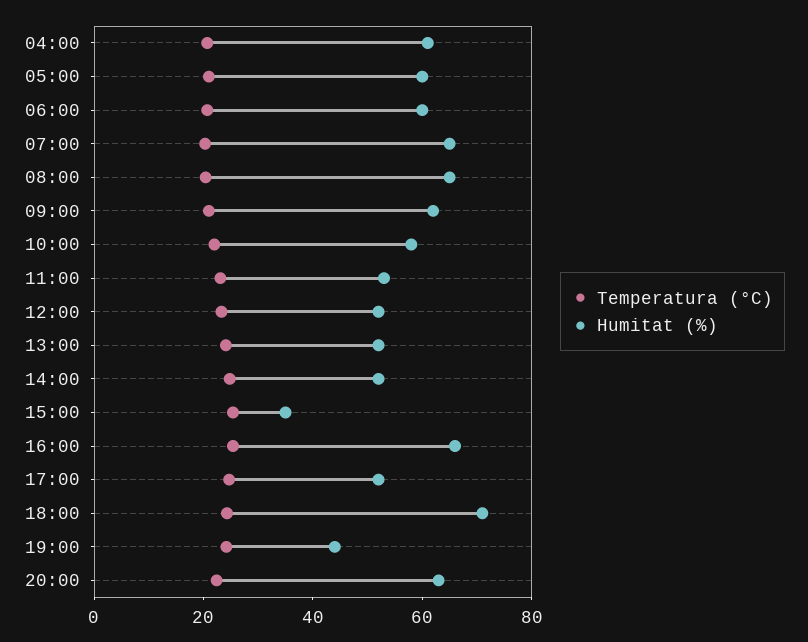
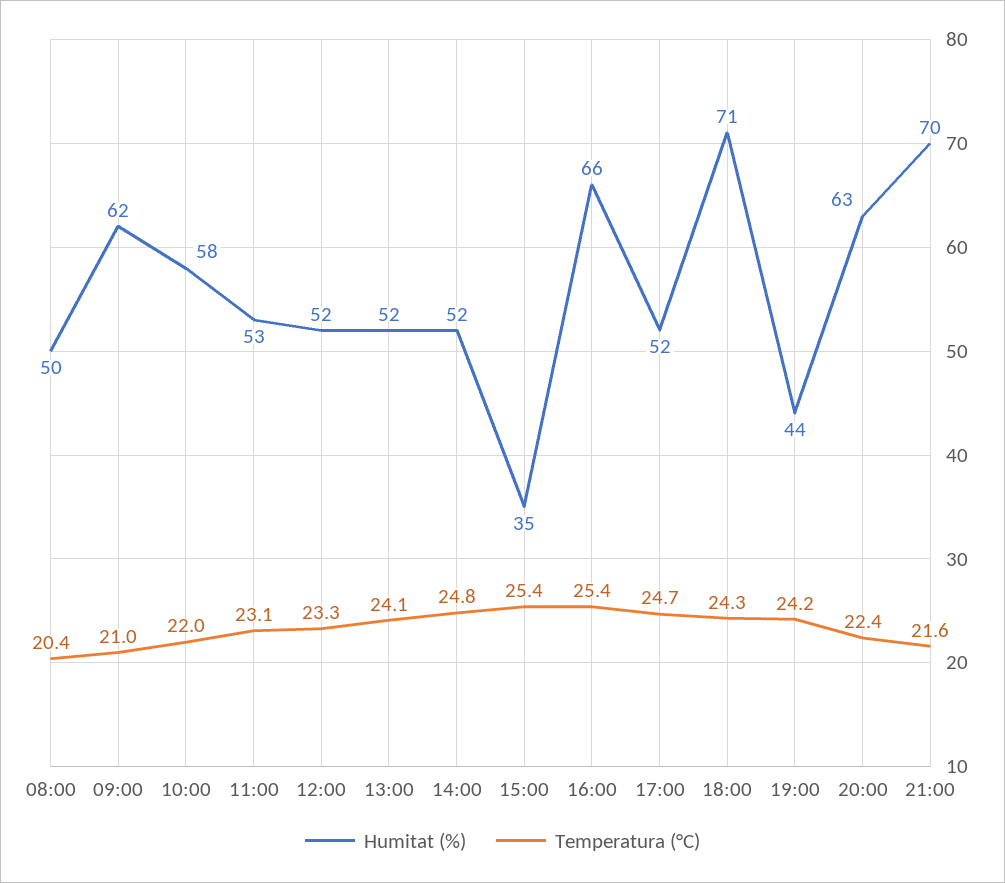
Temperatura (°C), 04:00: 20 -> none
Humitat (%), 04:00: 60 -> none
Temperatura (°C), 05:00: 20 -> none
Humitat (%), 05:00: 60 -> none
Temperatura (°C), 06:00: 20 -> none
Humitat (%), 06:00: 60 -> none
Temperatura (°C), 07:00: 20 -> none
Humitat (%), 07:00: 65 -> none
Humitat (%), 08:00: 65 -> 50
Humitat (%), 21:00: none -> 70
Temperatura (°C), 21:00: none -> 21.6

